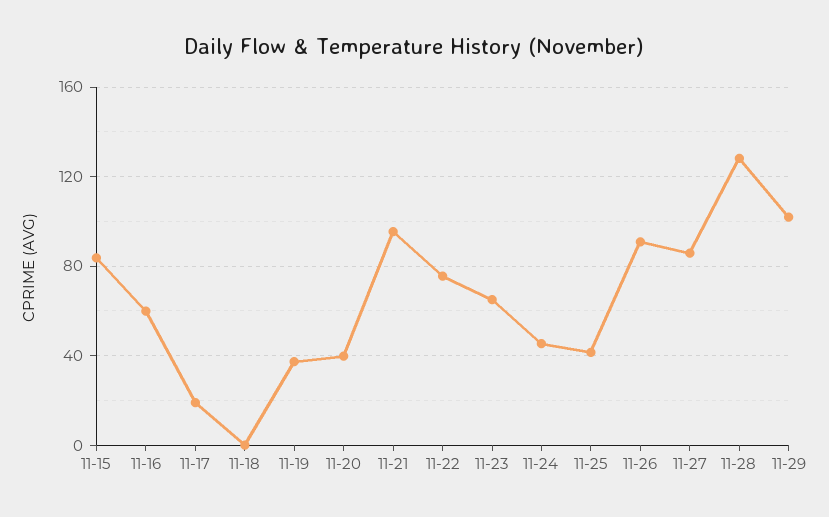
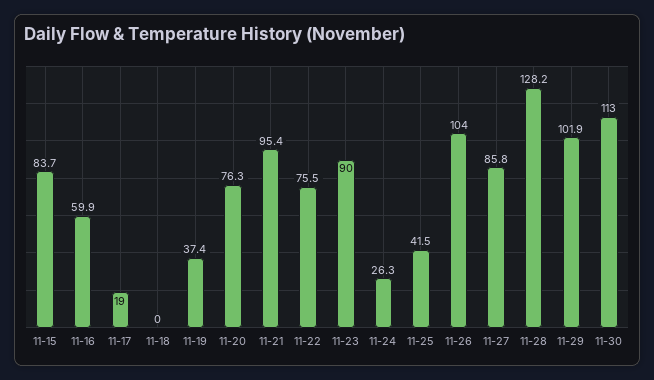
11-20: 40 -> 76.3
11-23: 65 -> 90
11-24: 45 -> 26.3
11-26: 90 -> 104
11-30: none -> 113

